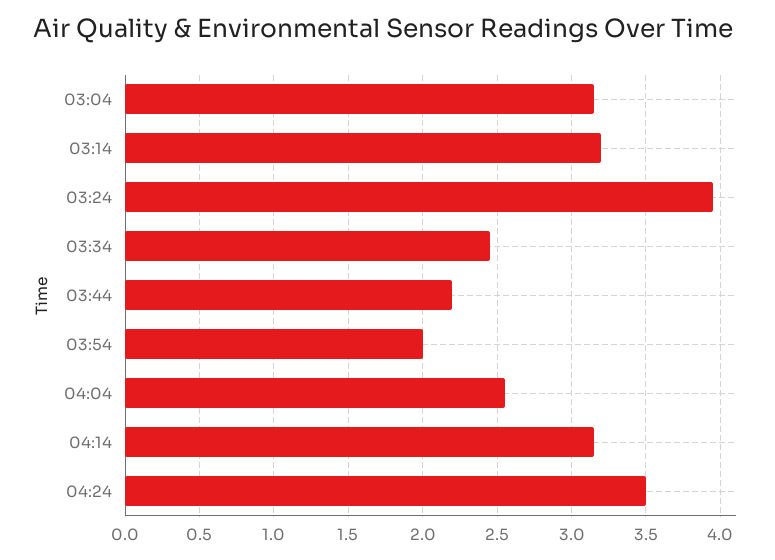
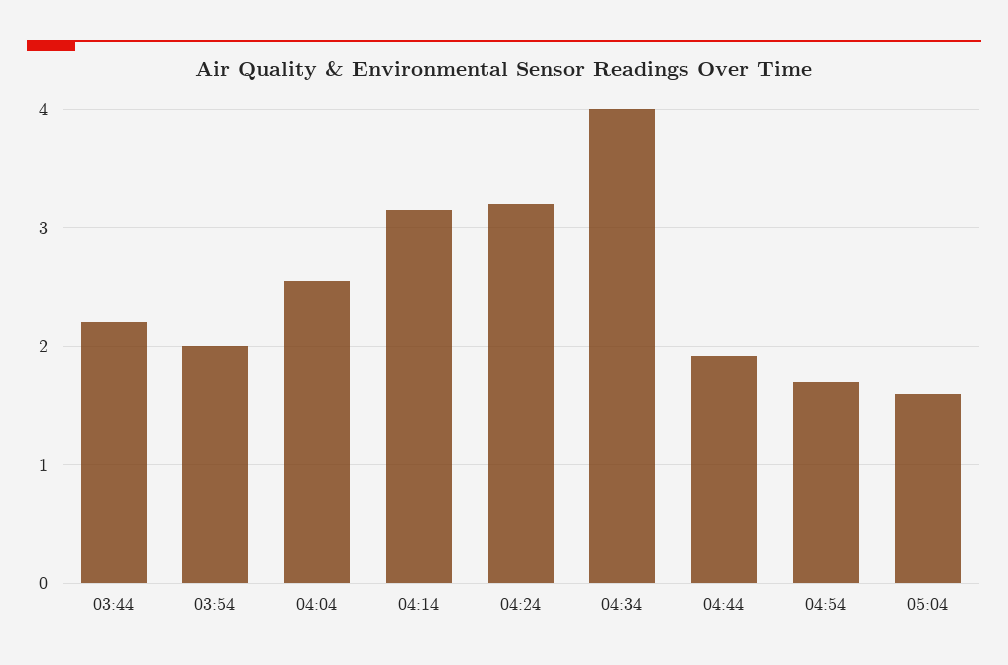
03:04: 3.15 -> none
03:14: 3.2 -> none
03:24: 3.95 -> none
03:34: 2.45 -> none
04:24: 3.5 -> 3.2
04:34: none -> 4
04:44: none -> 1.9
04:54: none -> 1.7
05:04: none -> 1.6

